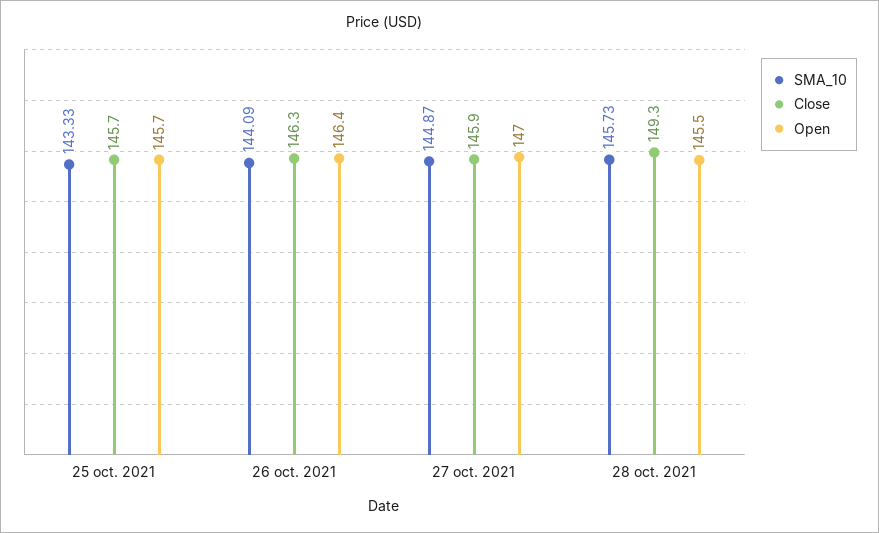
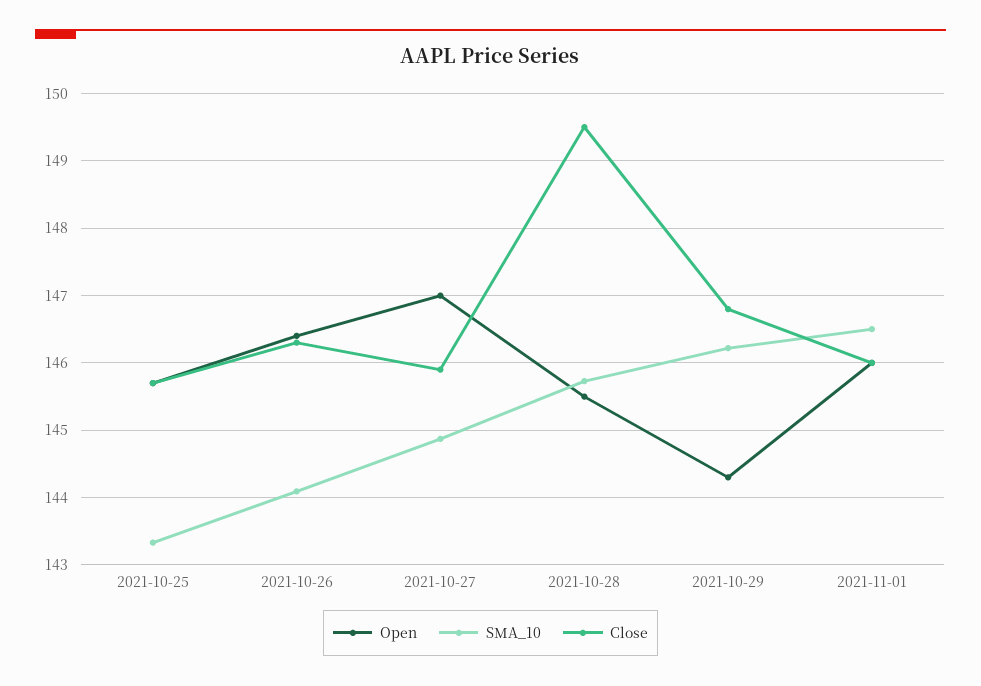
Close, 28 oct. 2021: 149.3 -> 149.5
Open, 2021-10-29: none -> 144.3
SMA_10, 2021-10-29: none -> 146.2
Close, 2021-10-29: none -> 146.8
Open, 2021-11-01: none -> 146
SMA_10, 2021-11-01: none -> 146.5
Close, 2021-11-01: none -> 146

